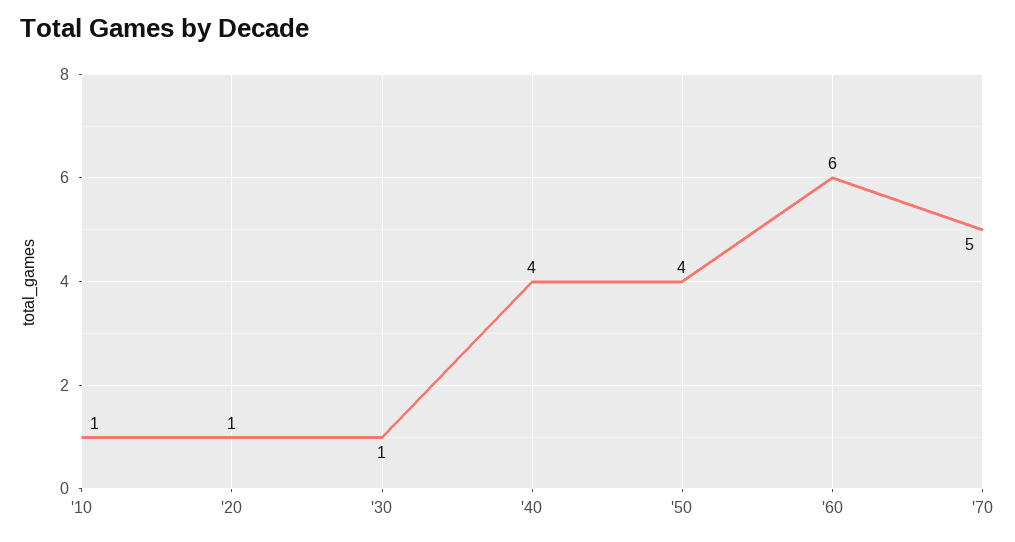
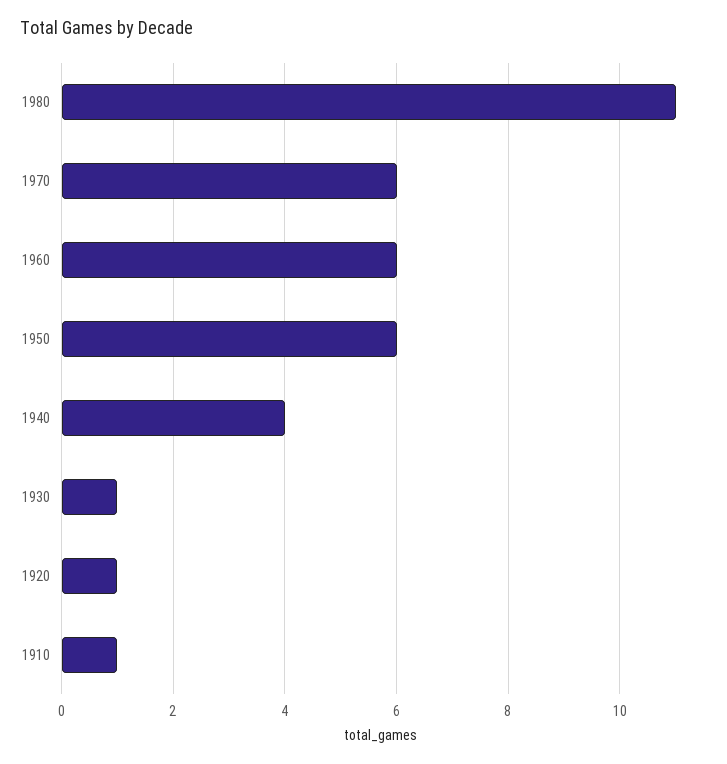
'50: 4 -> 6
'70: 5 -> 6
1980: none -> 11

